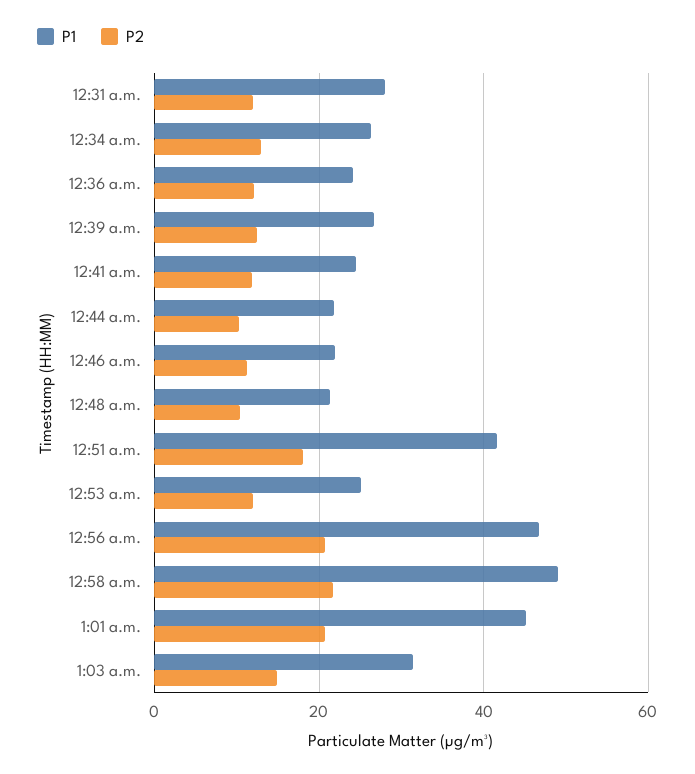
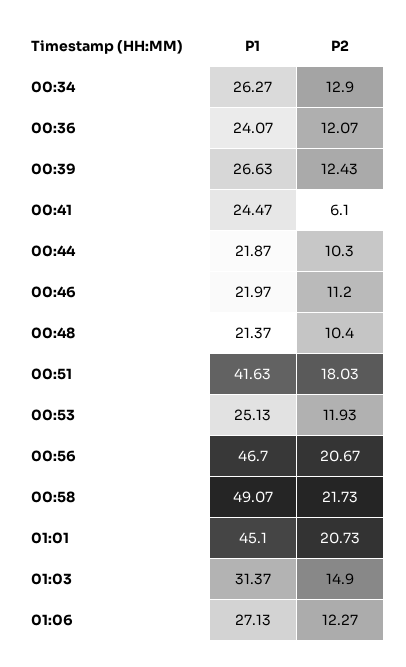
P1, 12:31 a.m.: 28 -> none
P2, 12:31 a.m.: 12 -> none
P2, 12:41 a.m.: 12 -> 6.1
P1, 01:06: none -> 27.13
P2, 01:06: none -> 12.27

